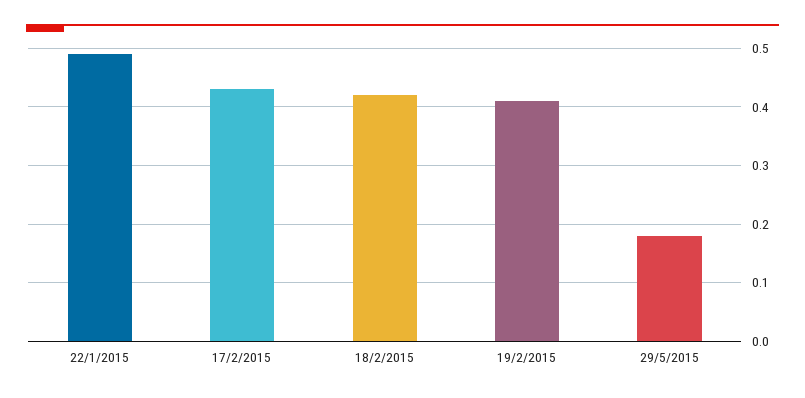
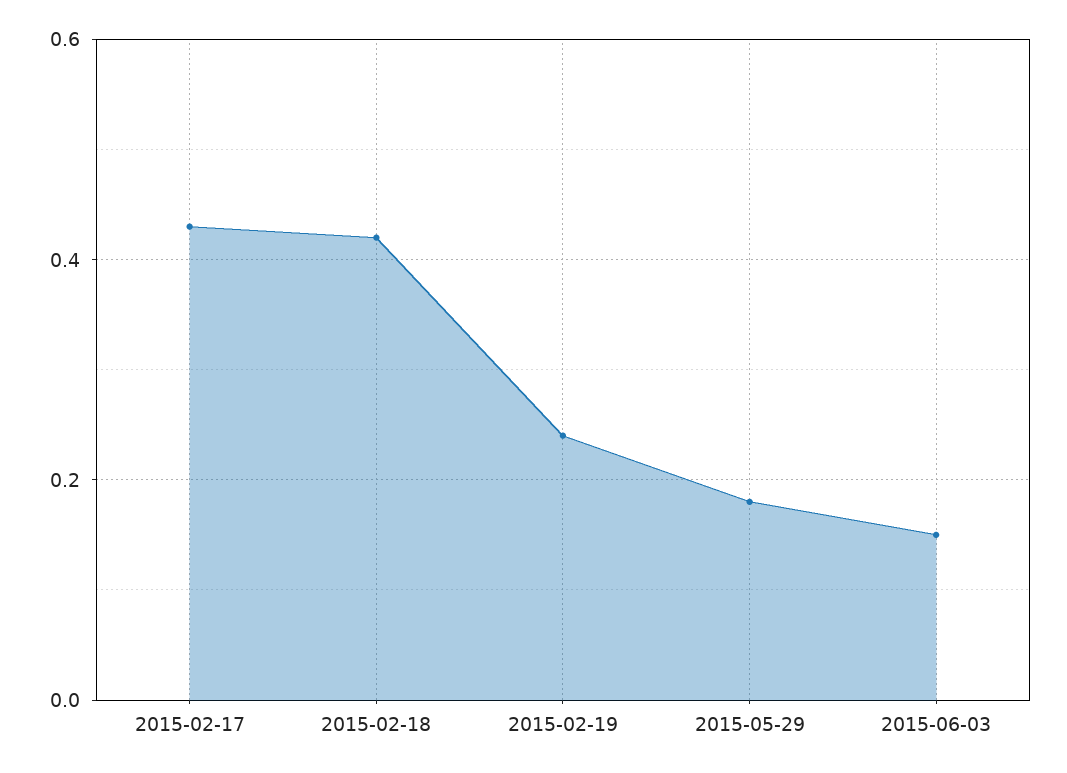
22/1/2015: 0.5 -> none
19/2/2015: 0.4 -> 0.25
2015-06-03: none -> 0.15

